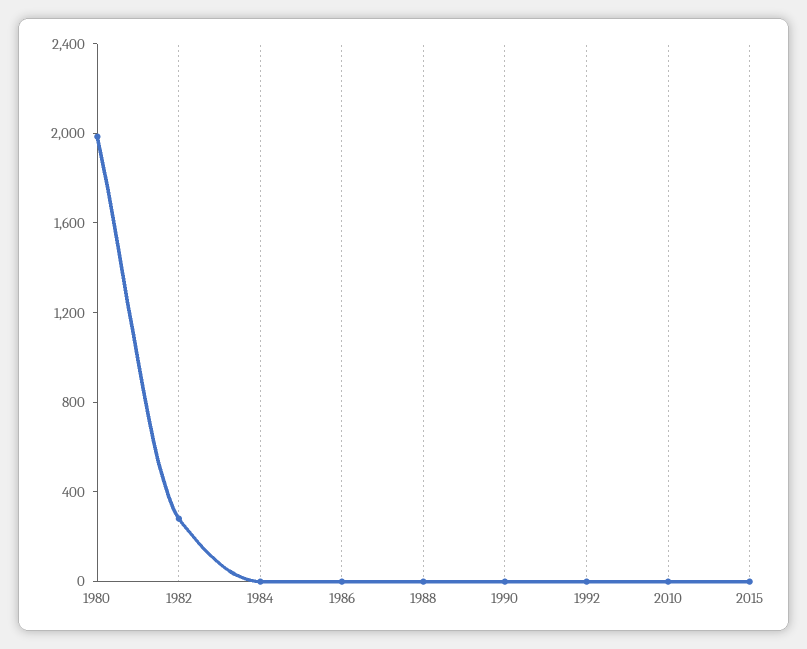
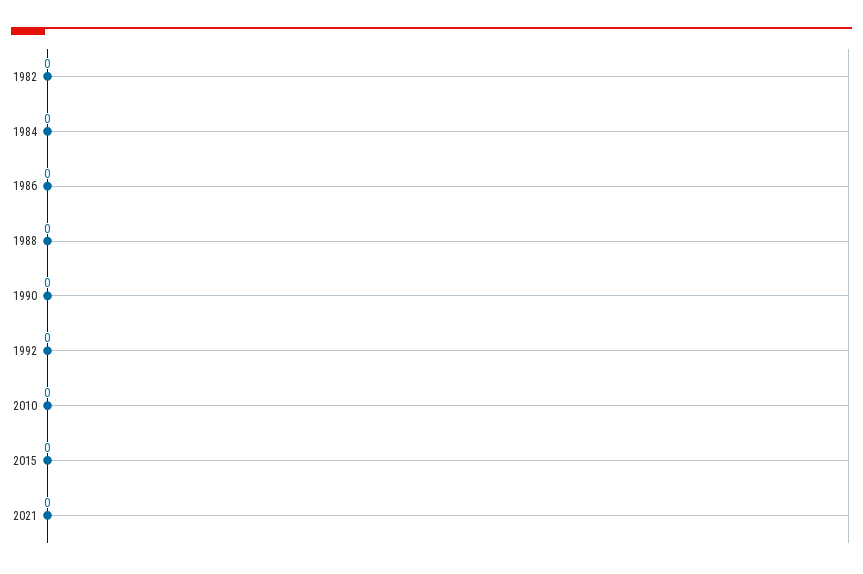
1980: 2000 -> none
1982: 300 -> 0
2021: none -> 0

